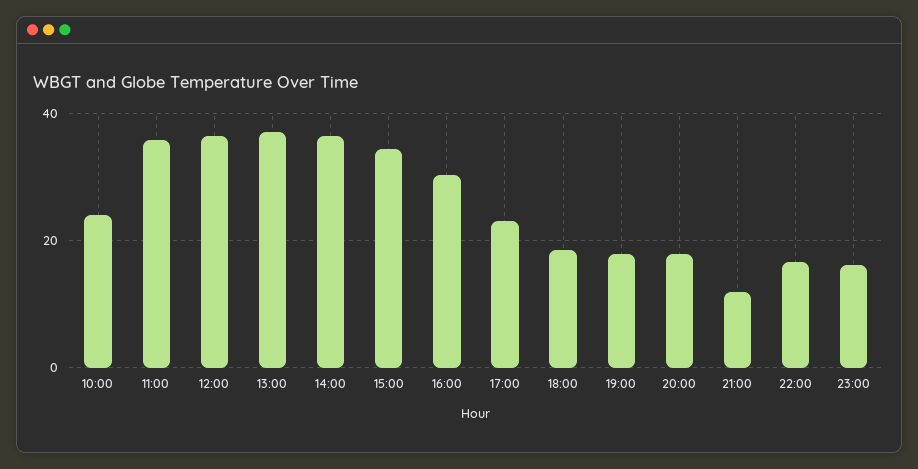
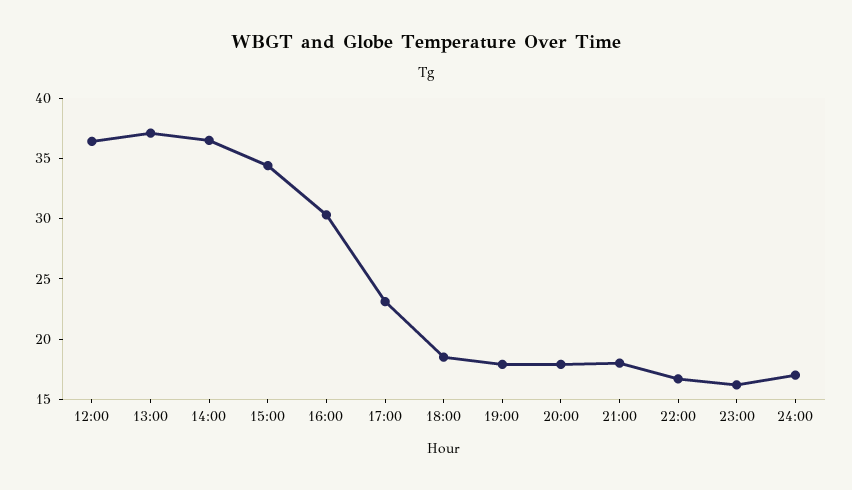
10:00: 24 -> none
11:00: 36 -> none
21:00: 12 -> 18
24:00: none -> 17

